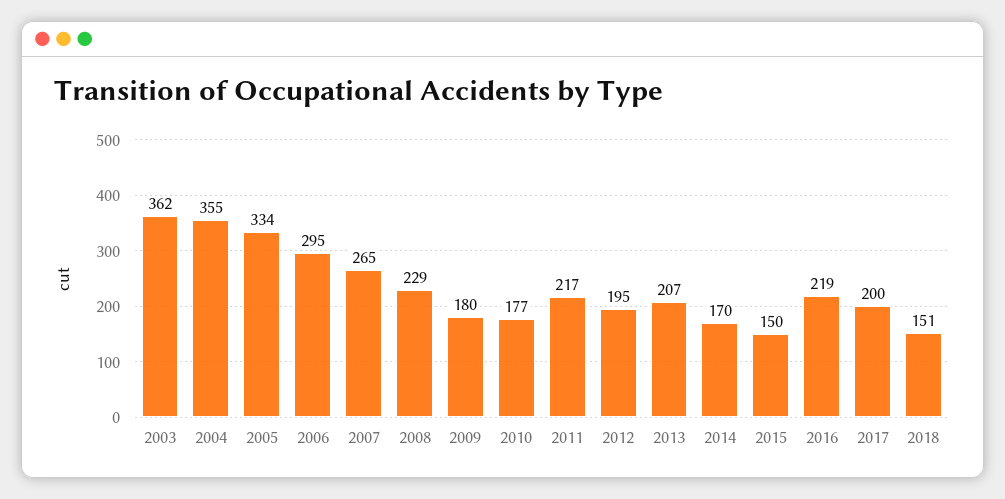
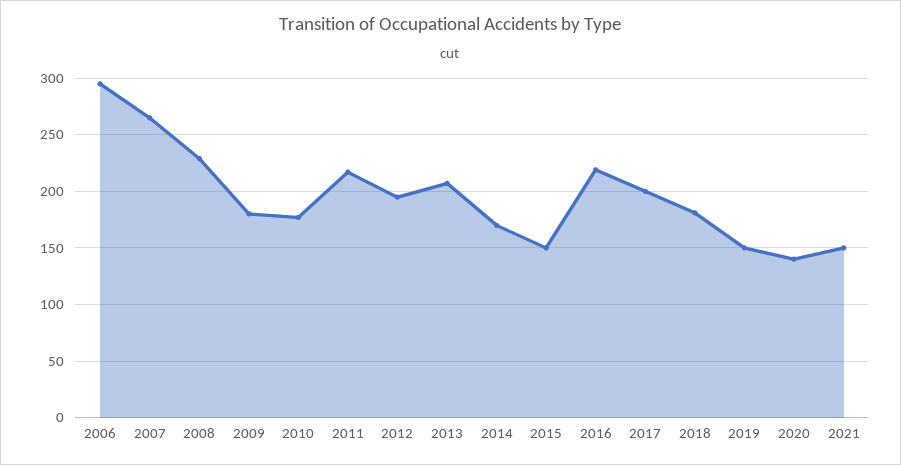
2003: 362 -> none
2004: 355 -> none
2005: 334 -> none
2018: 151 -> 180
2019: none -> 150
2020: none -> 140
2021: none -> 150

